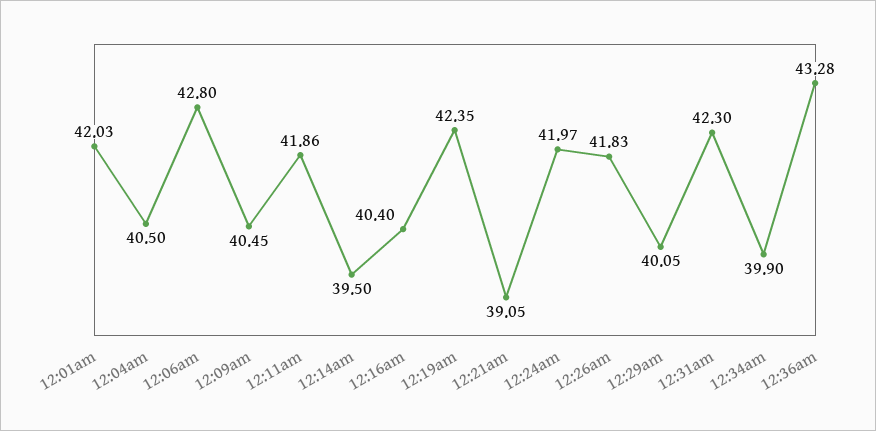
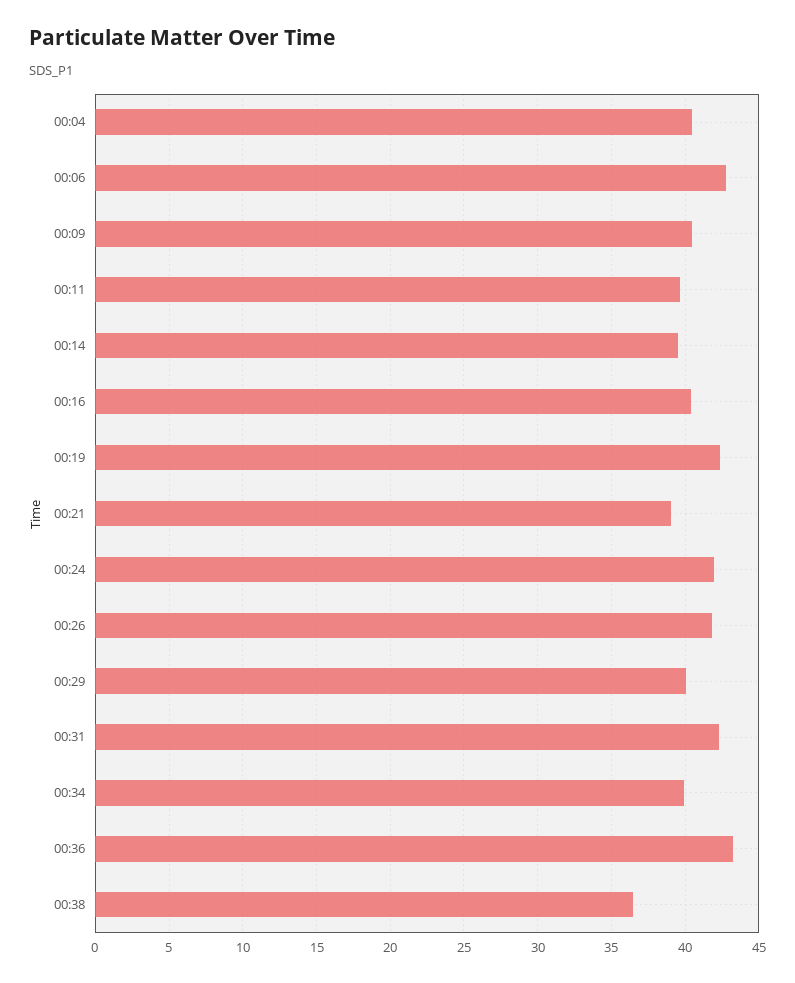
12:01am: 42.03 -> none
12:11am: 41.86 -> 39.5
00:38: none -> 36.5

